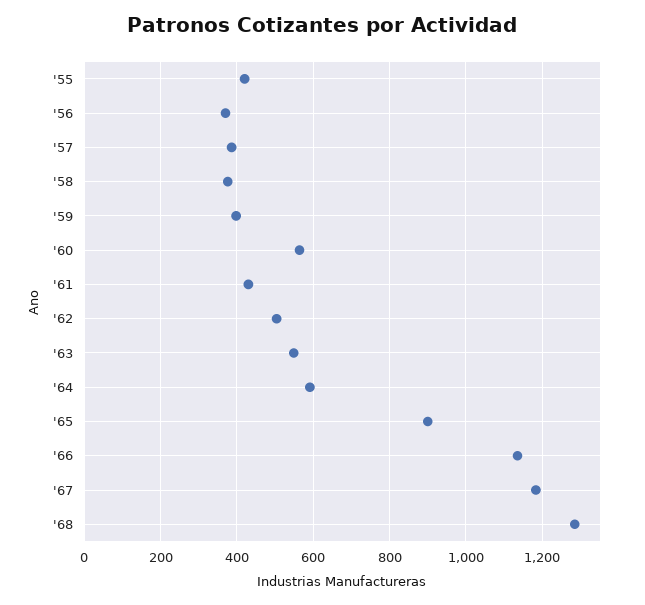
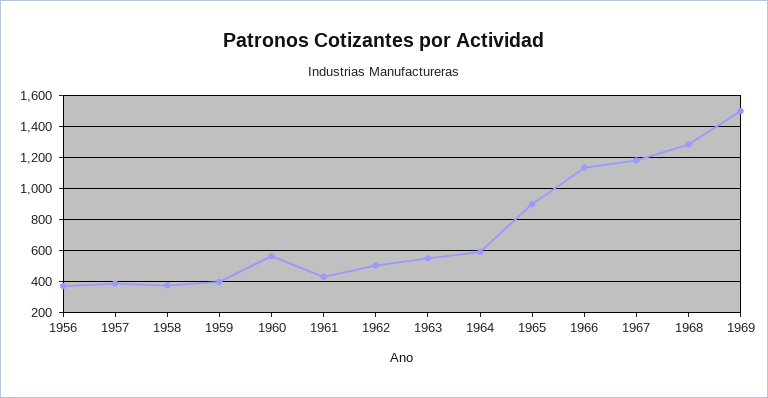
'55: 420 -> none
1969: none -> 1500

